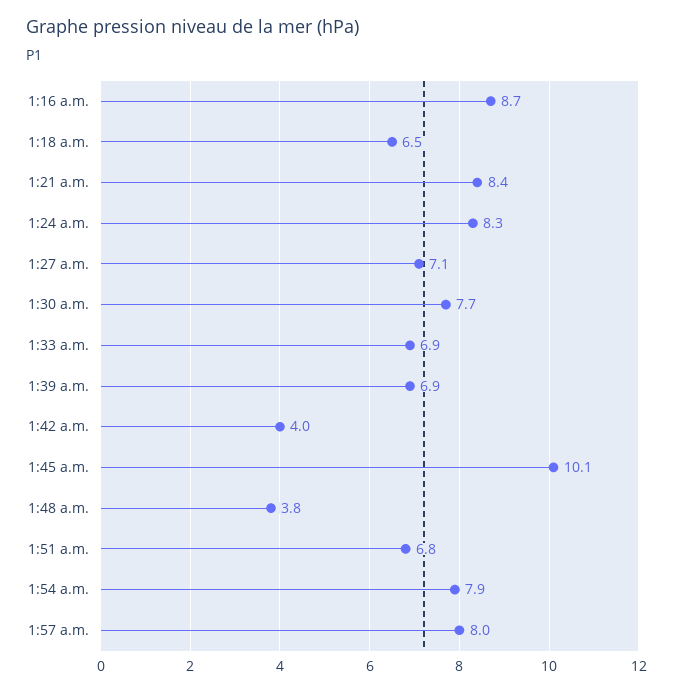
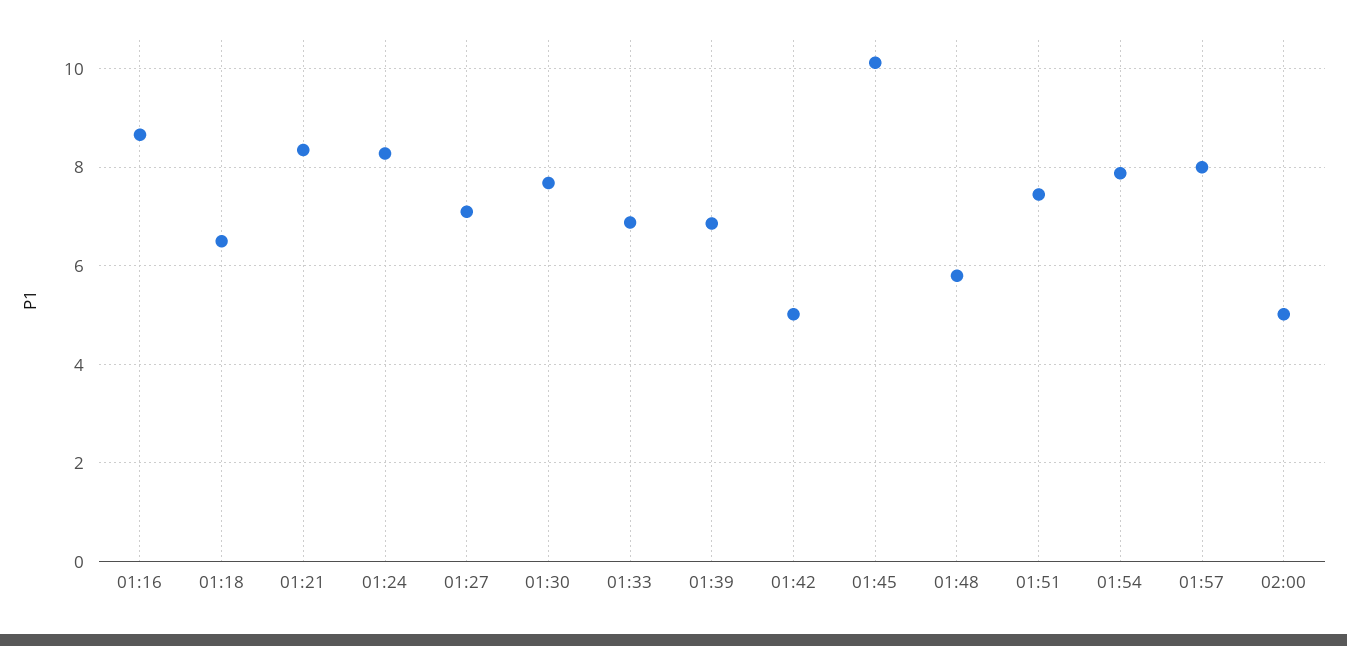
1:42 a.m.: 4 -> 5
1:48 a.m.: 3.8 -> 5.8
1:51 a.m.: 6.8 -> 7.4
02:00: none -> 5

